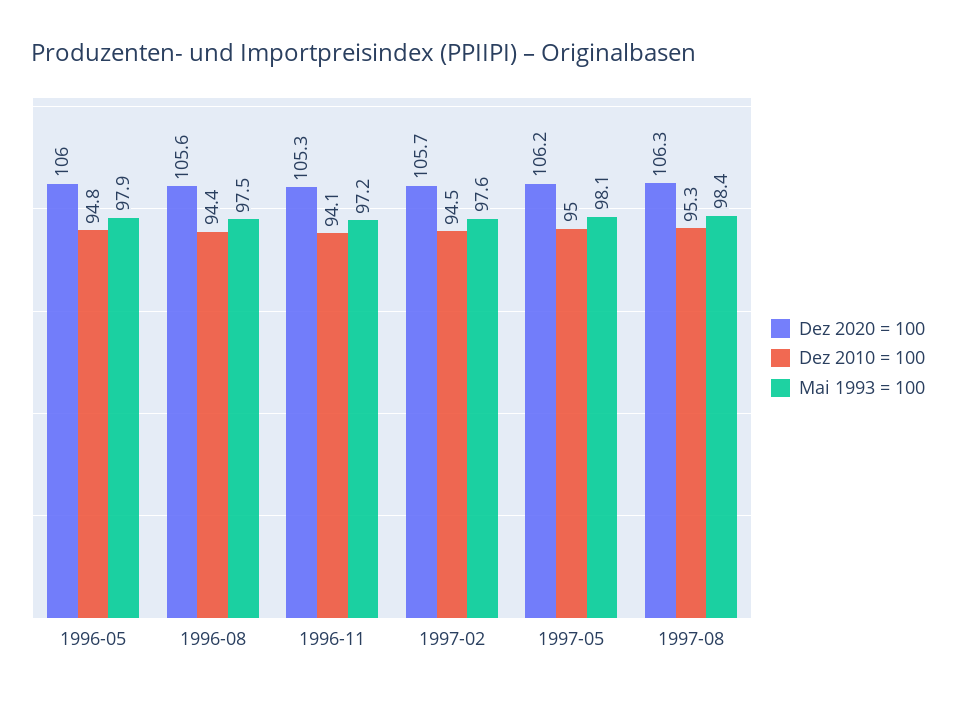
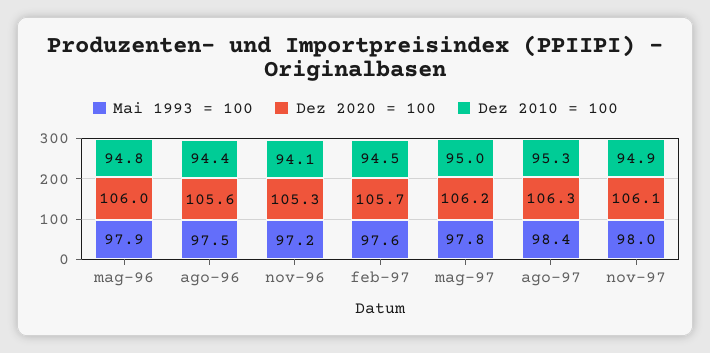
Mai 1993 = 100, 1997-05: 98.1 -> 97.8
Mai 1993 = 100, nov-97: none -> 98
Dez 2020 = 100, nov-97: none -> 106.1
Dez 2010 = 100, nov-97: none -> 94.9

